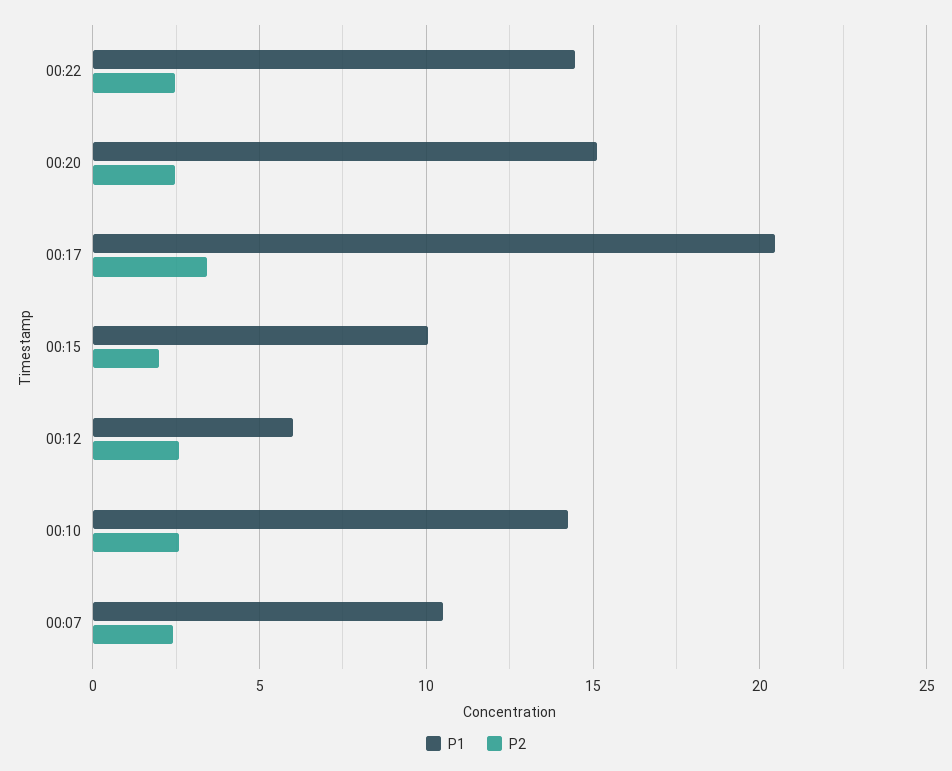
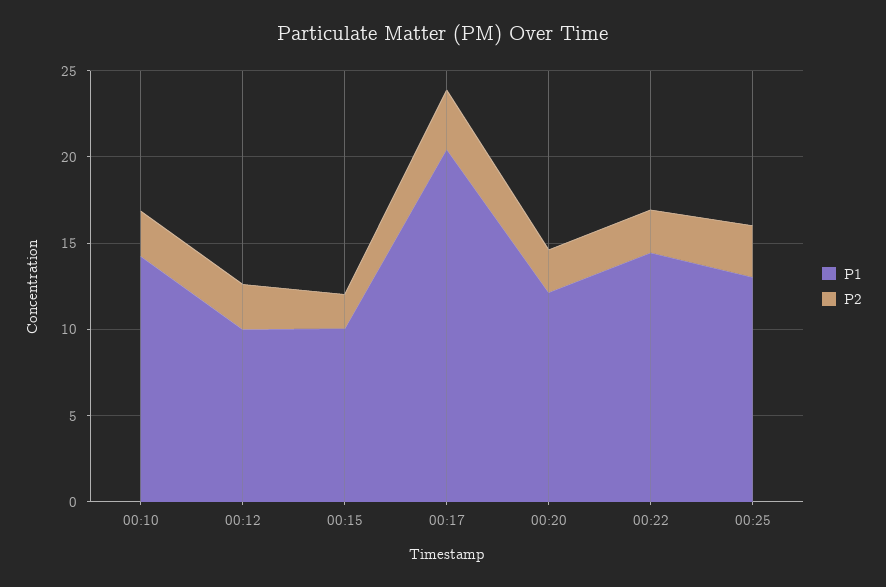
P1, 00:20: 15 -> 12
P1, 00:12: 6 -> 10
P1, 00:07: 10.5 -> none
P2, 00:07: 2.5 -> none
P1, 00:25: none -> 13
P2, 00:25: none -> 3

